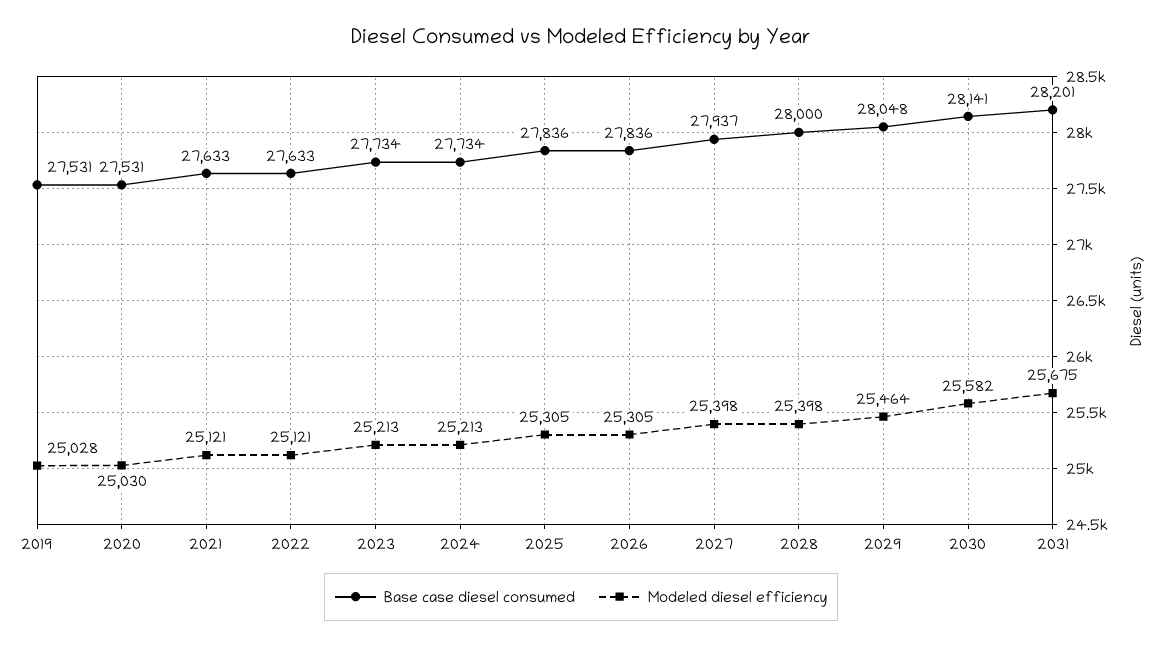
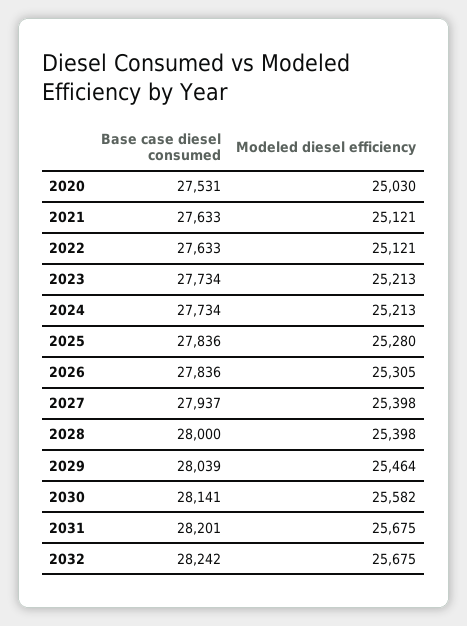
Base case diesel consumed, 2019: 27531 -> none
Modeled diesel efficiency, 2019: 25028 -> none
Modeled diesel efficiency, 2025: 25305 -> 25280
Base case diesel consumed, 2029: 28048 -> 28039
Base case diesel consumed, 2032: none -> 28242
Modeled diesel efficiency, 2032: none -> 25675

